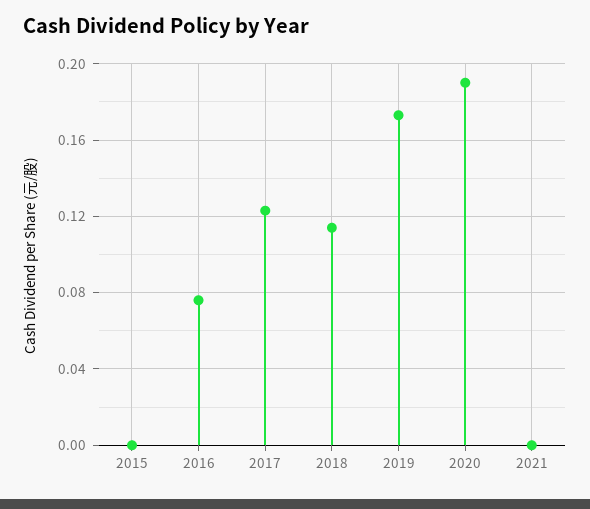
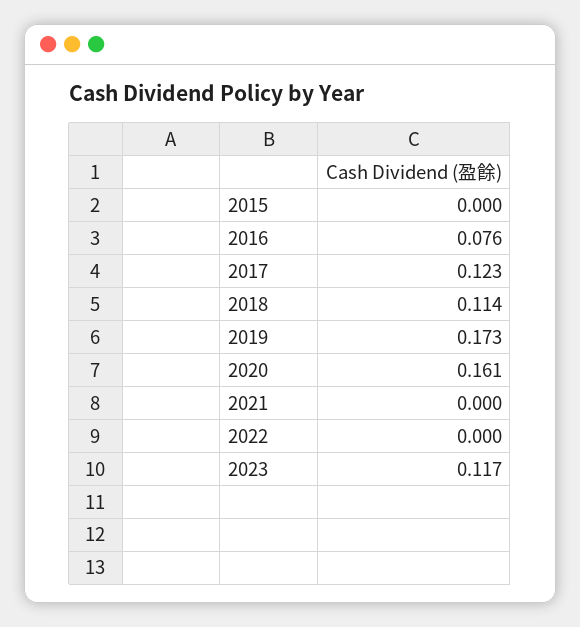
2020: 0.19 -> 0.161
2022: none -> 0
2023: none -> 0.117

